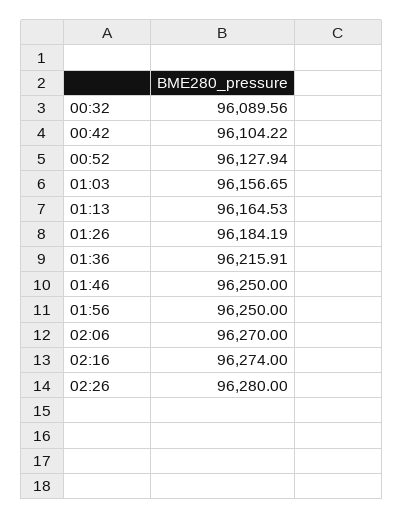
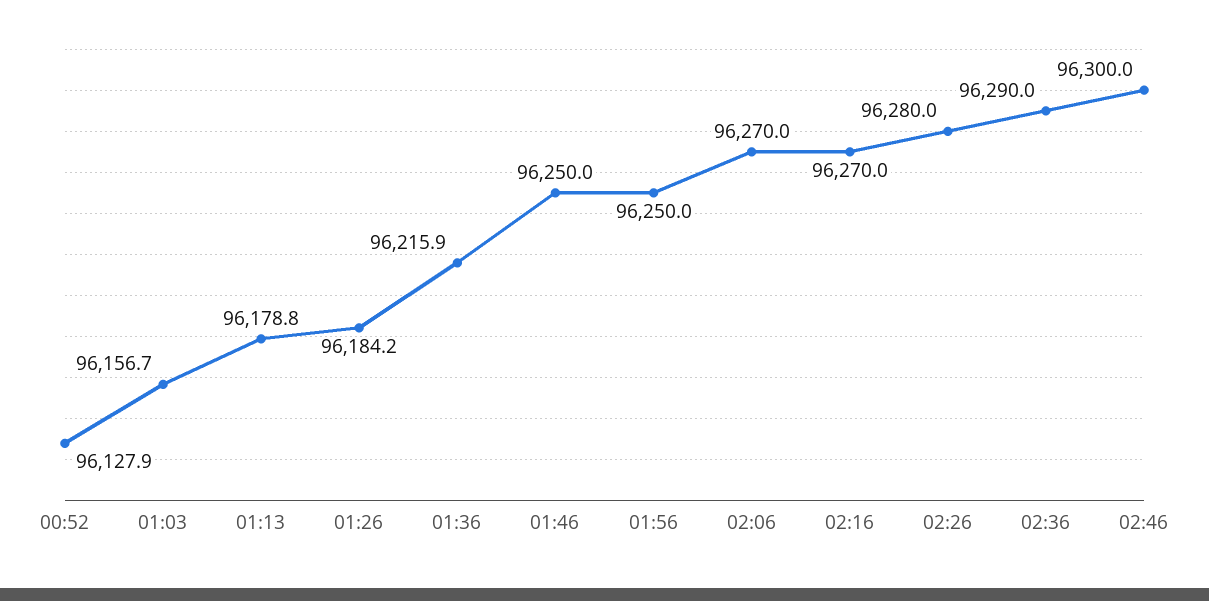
00:32: 96089.56 -> none
00:42: 96104.22 -> none
01:13: 96164.53 -> 96178.8
02:16: 96274 -> 96270
02:36: none -> 96290
02:46: none -> 96300

